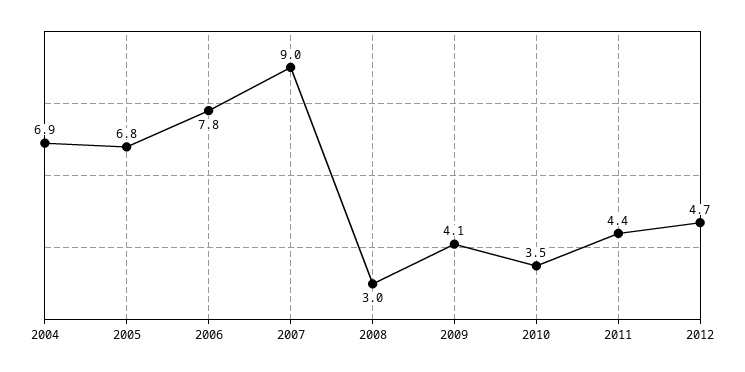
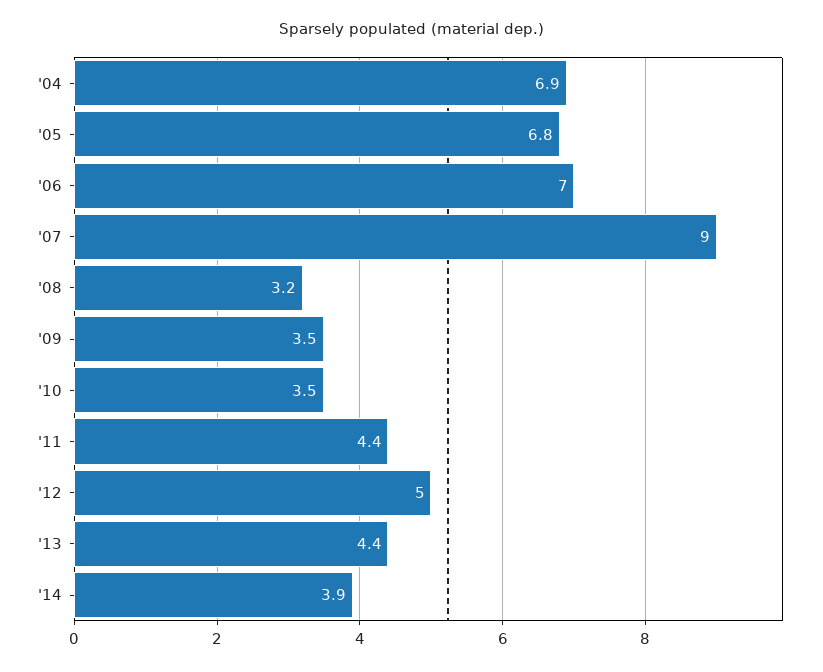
2006: 7.8 -> 7
2008: 3 -> 3.2
2009: 4.1 -> 3.5
2012: 4.7 -> 5
'13: none -> 4.4
'14: none -> 3.9

